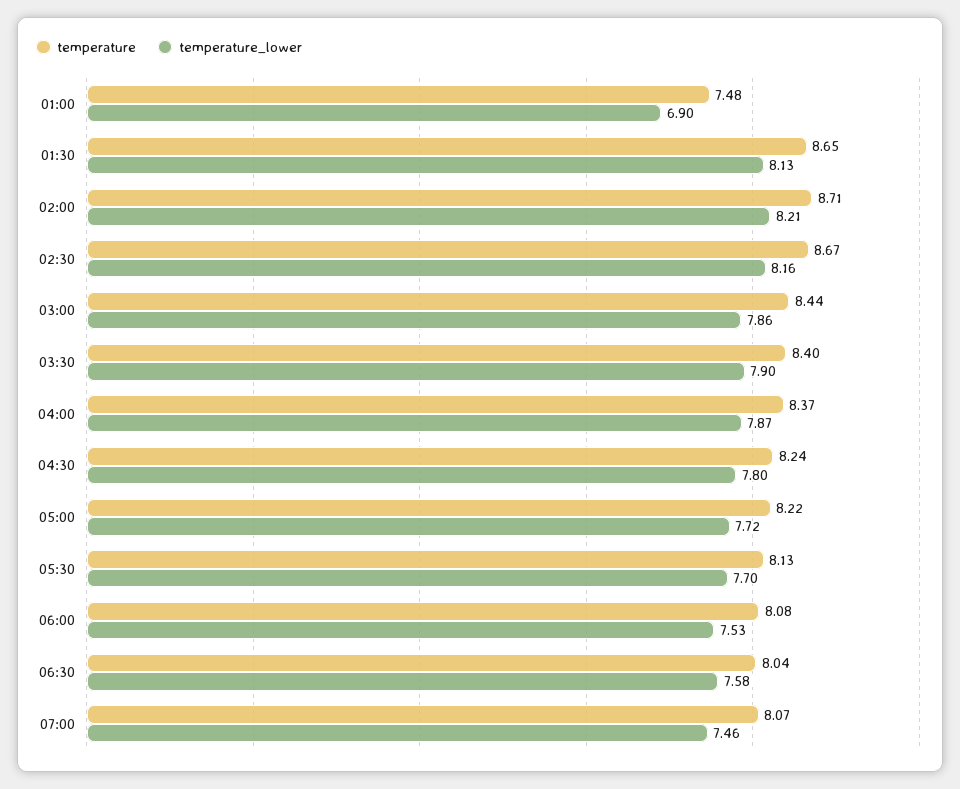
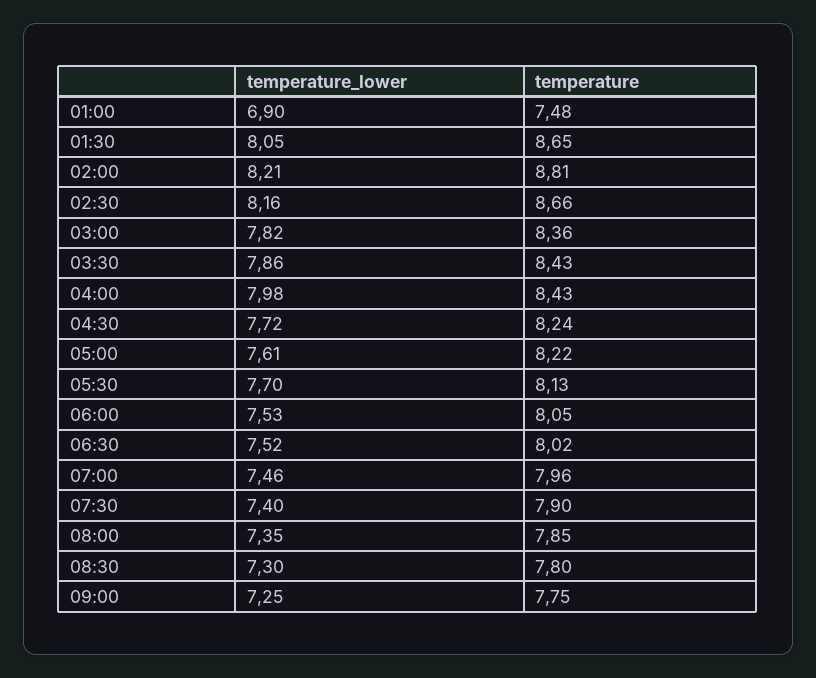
temperature_lower, 01:30: 8.13 -> 8.05
temperature, 02:00: 8.71 -> 8.81
temperature, 02:30: 8.67 -> 8.66
temperature, 03:00: 8.44 -> 8.36
temperature_lower, 03:00: 7.86 -> 7.82
temperature, 03:30: 8.4 -> 8.43
temperature_lower, 03:30: 7.9 -> 7.86
temperature, 04:00: 8.37 -> 8.43
temperature_lower, 04:00: 7.87 -> 7.98
temperature_lower, 04:30: 7.8 -> 7.72
temperature_lower, 05:00: 7.72 -> 7.61
temperature, 06:00: 8.08 -> 8.05
temperature, 06:30: 8.04 -> 8.02
temperature_lower, 06:30: 7.58 -> 7.52
temperature, 07:00: 8.07 -> 7.96
temperature_lower, 07:30: none -> 7.4
temperature, 07:30: none -> 7.9
temperature_lower, 08:00: none -> 7.35
temperature, 08:00: none -> 7.85
temperature_lower, 08:30: none -> 7.3
temperature, 08:30: none -> 7.8
temperature_lower, 09:00: none -> 7.25
temperature, 09:00: none -> 7.75

